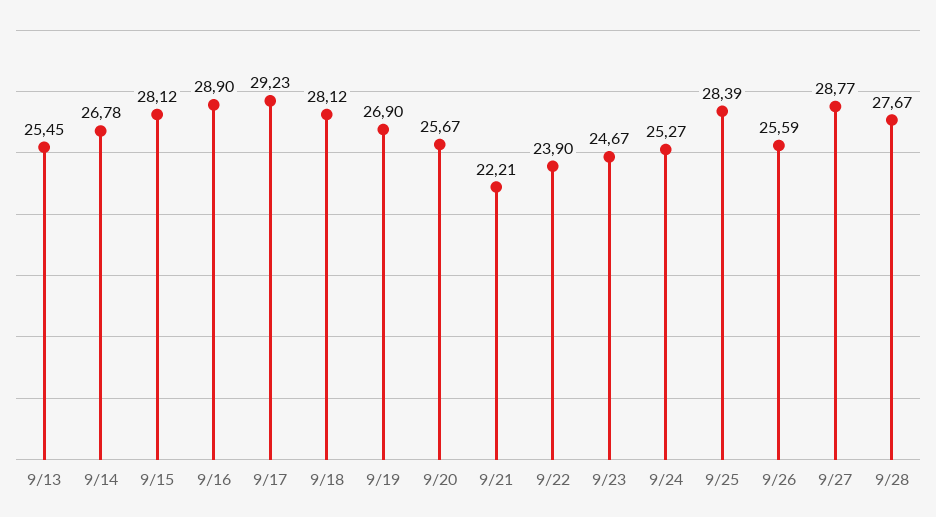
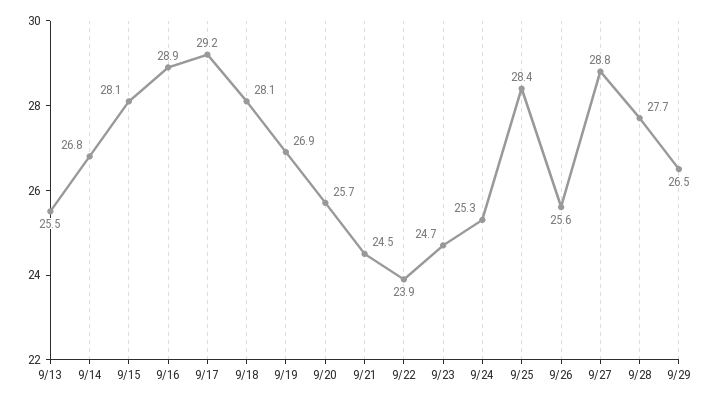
9/21: 22.21 -> 24.5
9/29: none -> 26.5

